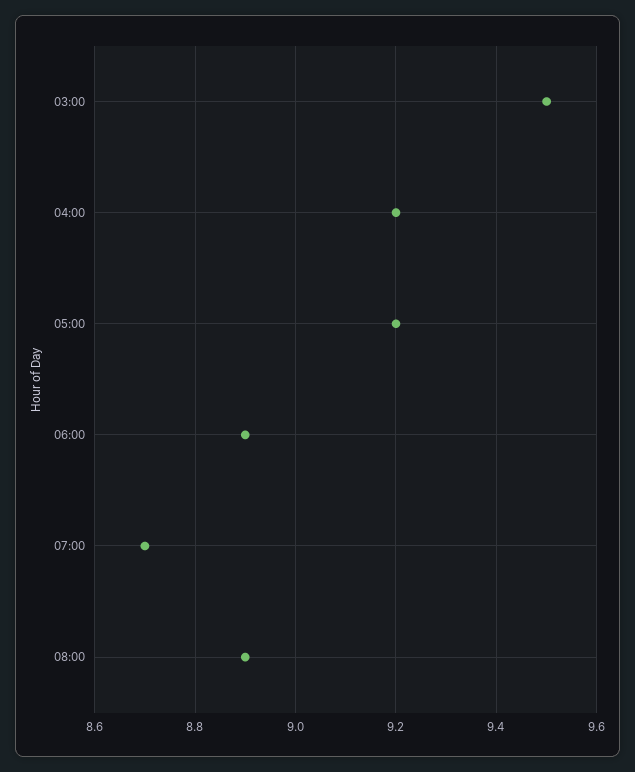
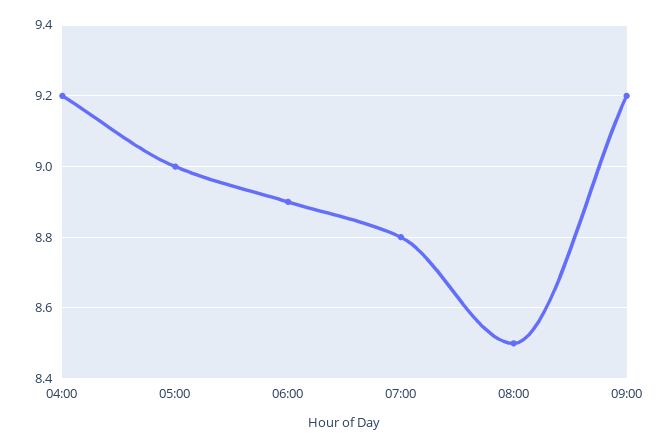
03:00: 9.5 -> none
05:00: 9.2 -> 9
07:00: 8.7 -> 8.8
08:00: 8.9 -> 8.5
09:00: none -> 9.2

